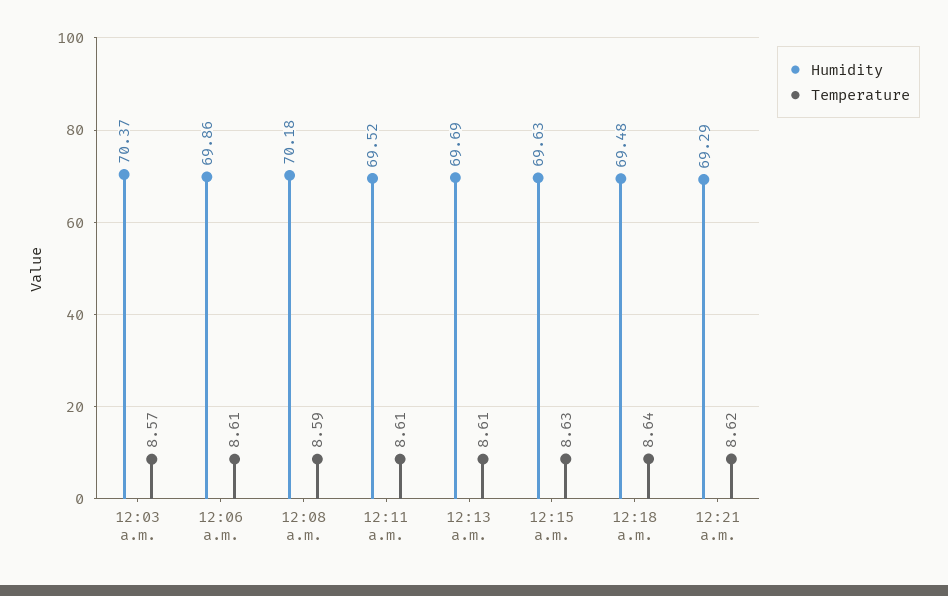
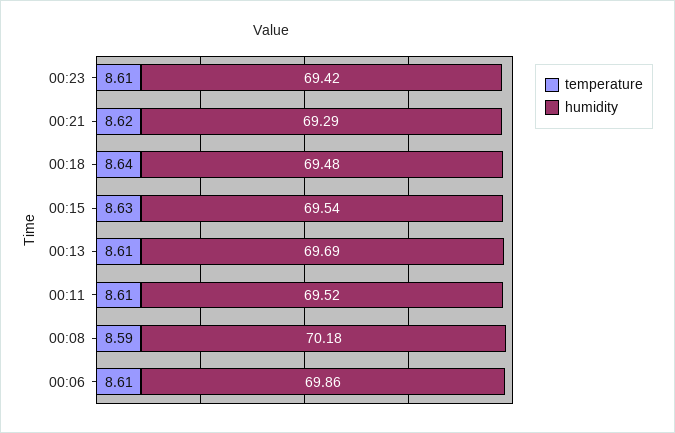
Humidity, 12:03 a.m.: 70.37 -> none
Temperature, 12:03 a.m.: 8.57 -> none
Humidity, 12:15 a.m.: 69.63 -> 69.54
Temperature, 00:23: none -> 8.61
Humidity, 00:23: none -> 69.42

